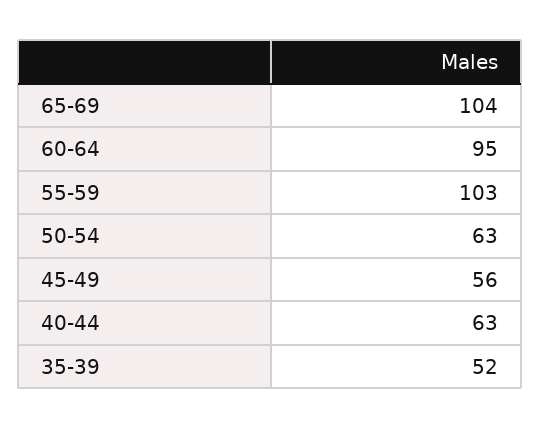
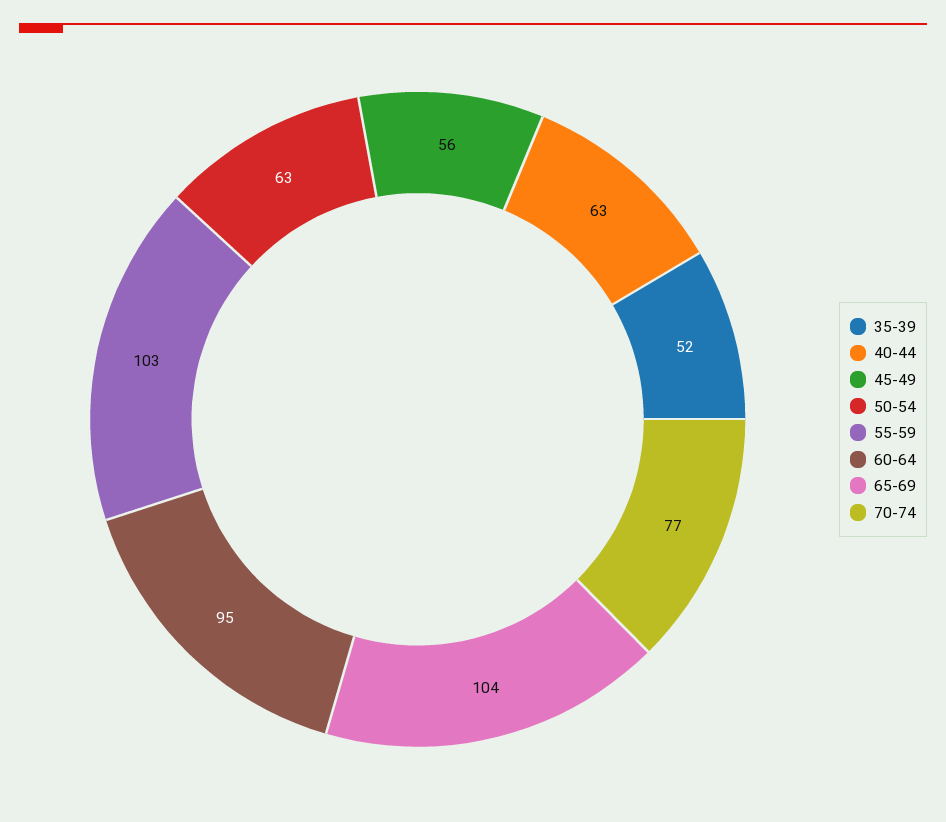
70-74: none -> 77

